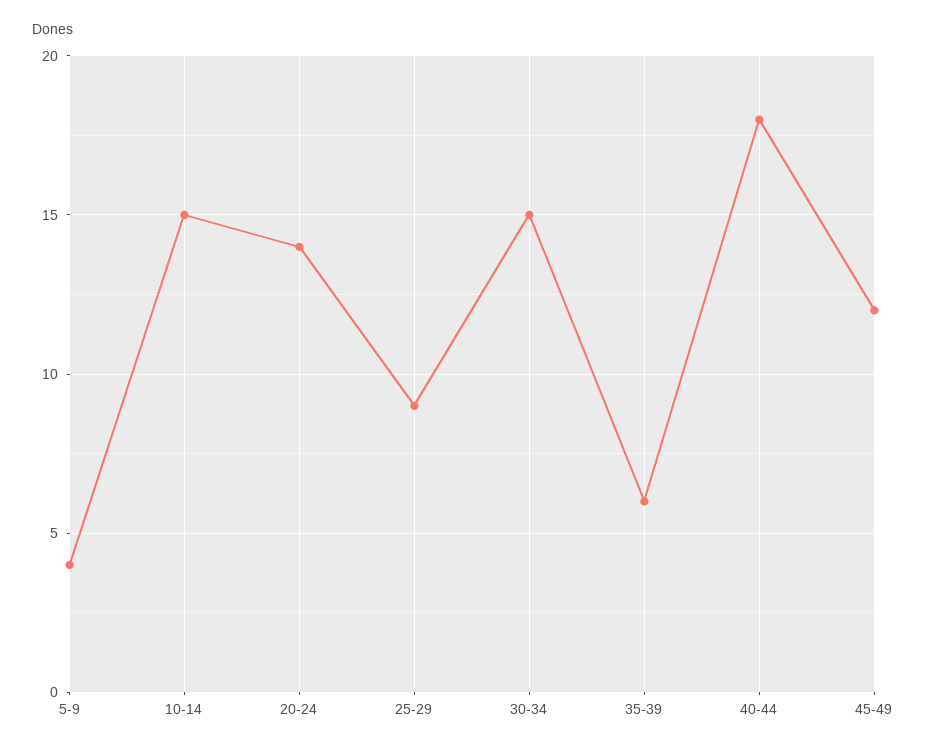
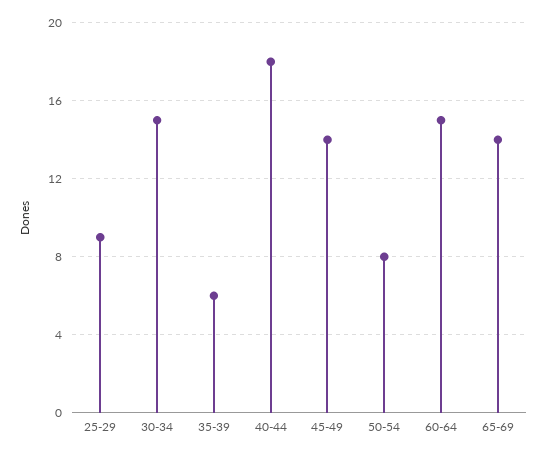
5-9: 4 -> none
10-14: 15 -> none
20-24: 14 -> none
45-49: 12 -> 14
50-54: none -> 8
60-64: none -> 15
65-69: none -> 14

